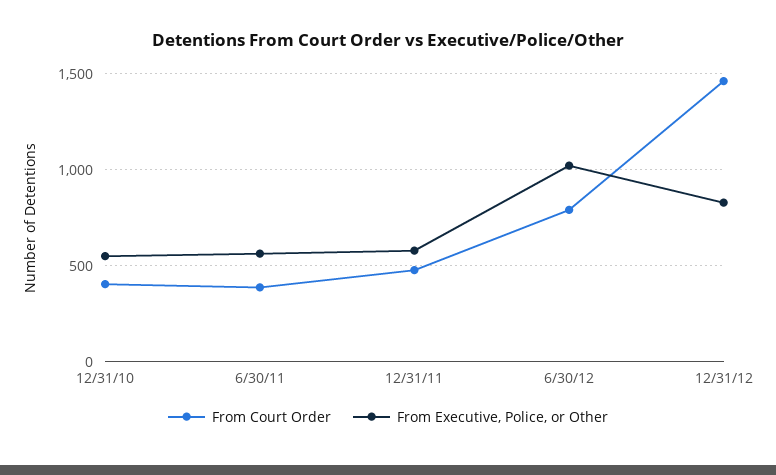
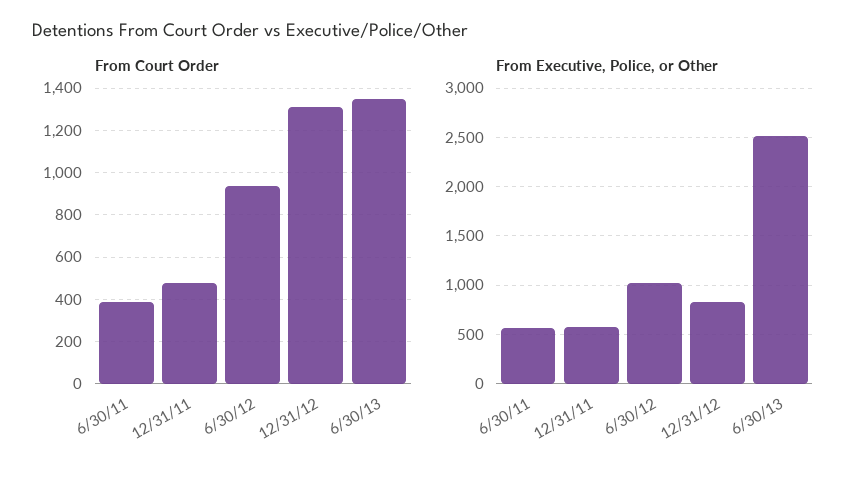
From Court Order, 12/31/10: 400 -> none
From Executive, Police, or Other, 12/31/10: 550 -> none
From Court Order, 6/30/12: 800 -> 950
From Court Order, 12/31/12: 1450 -> 1300
From Court Order, 6/30/13: none -> 1350
From Executive, Police, or Other, 6/30/13: none -> 2500

